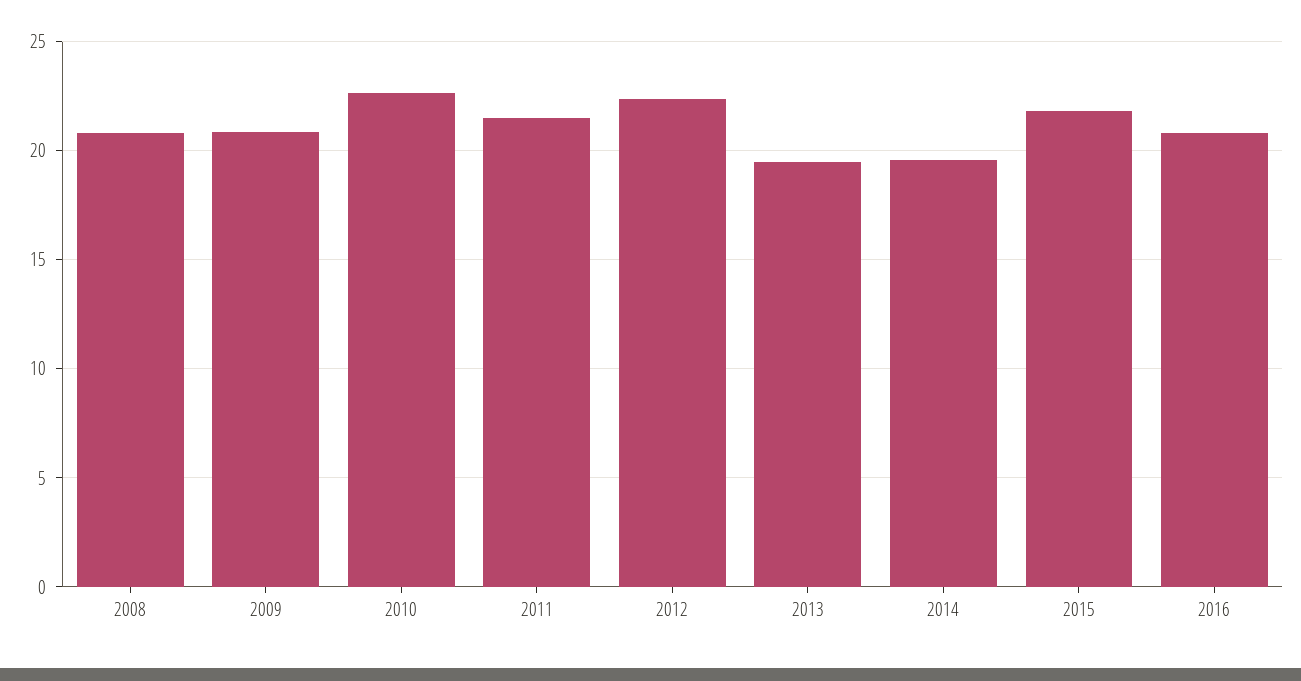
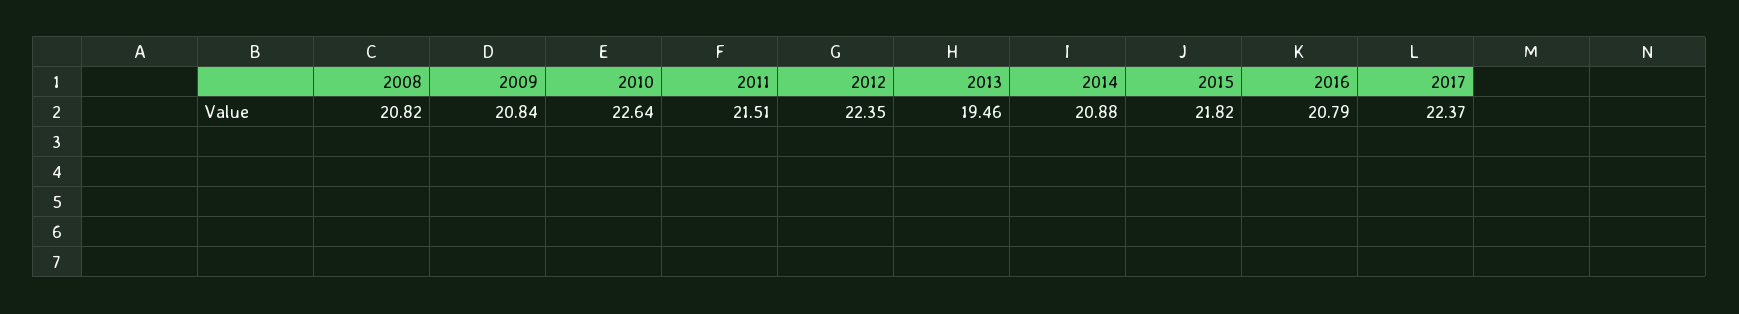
2014: 19.5 -> 20.88
2017: none -> 22.37

